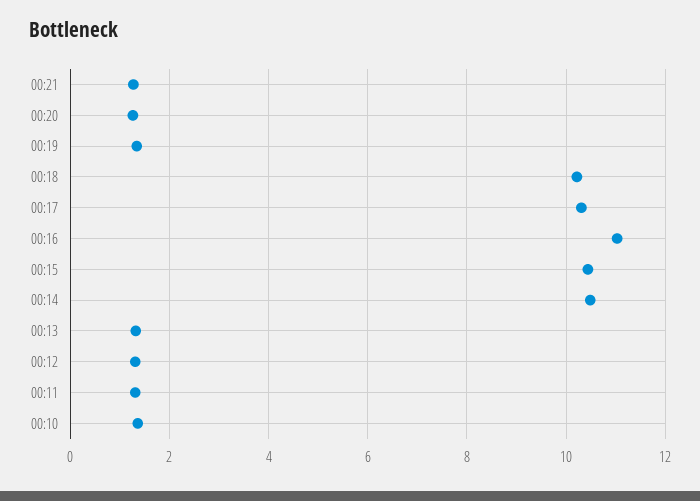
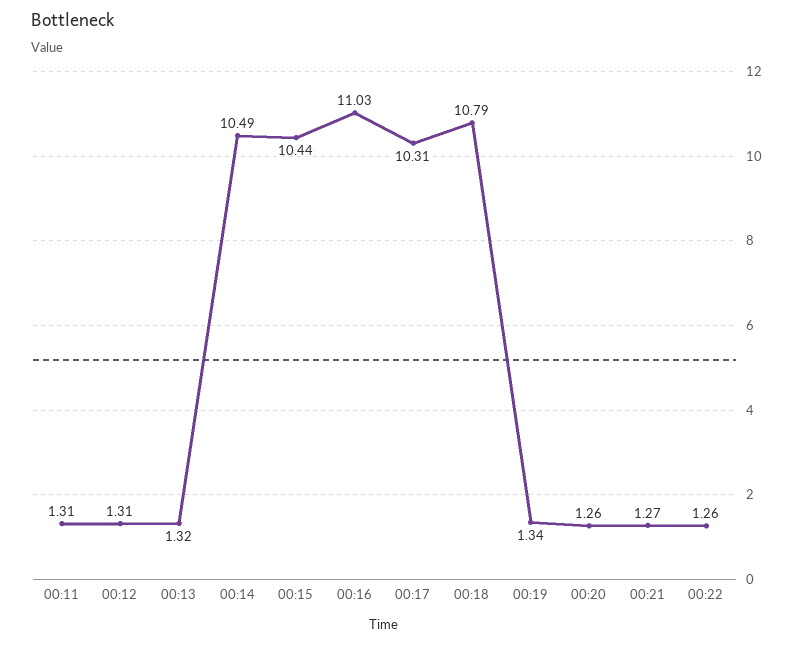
00:18: 10.2 -> 10.79
00:10: 1.4 -> none
00:22: none -> 1.26

